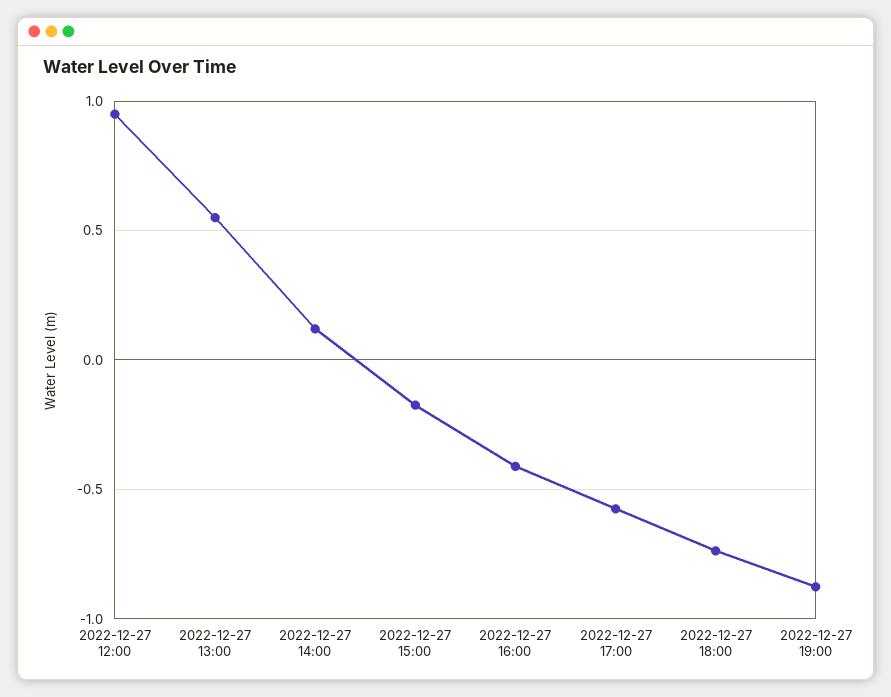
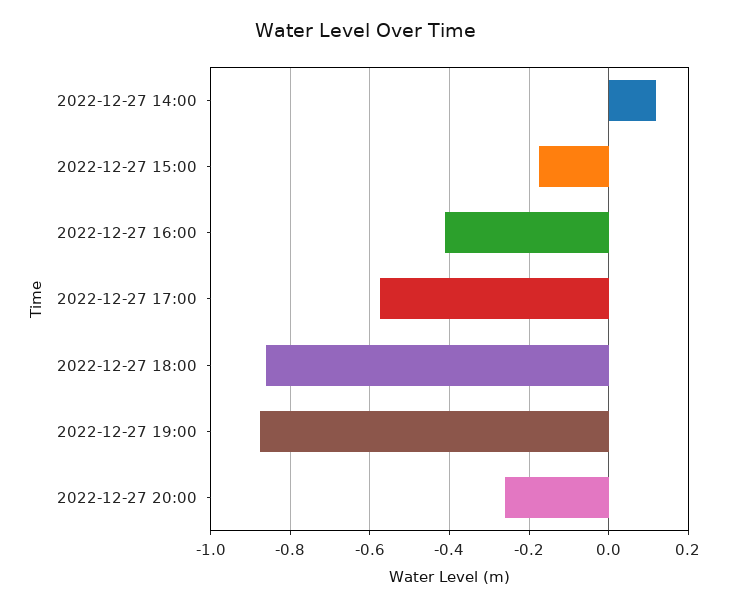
2022-12-27 12:00: 0.95 -> none
2022-12-27 13:00: 0.55 -> none
2022-12-27 18:00: -0.75 -> -0.86
2022-12-27 20:00: none -> -0.26

